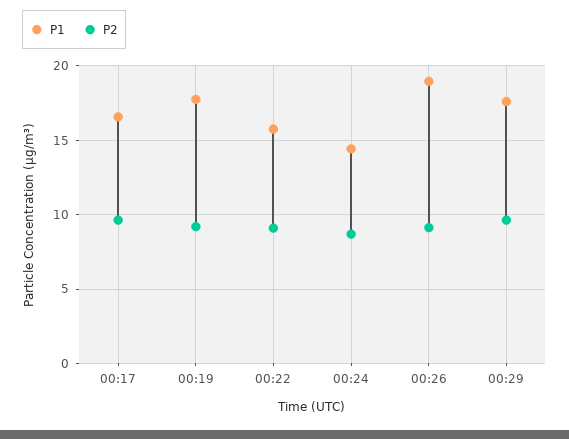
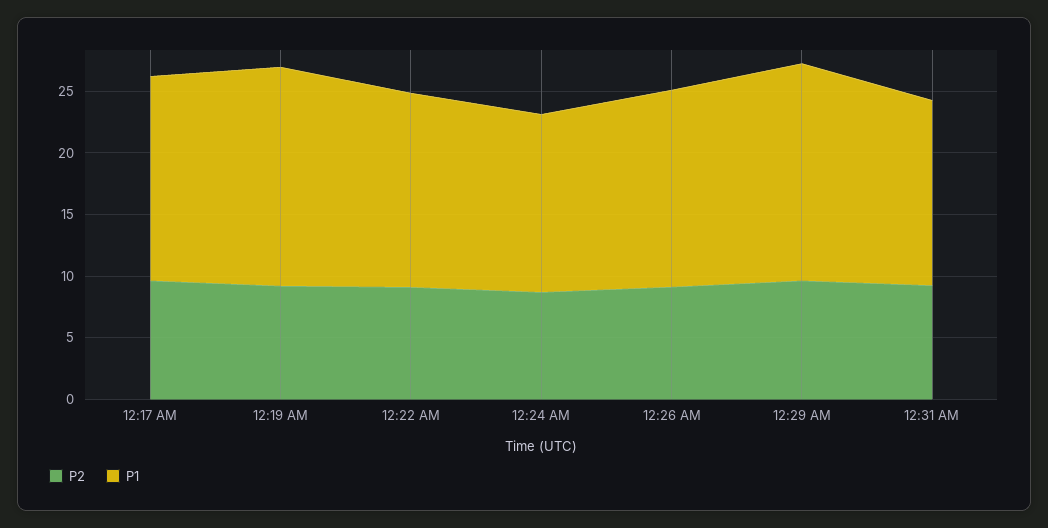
P1, 00:26: 19 -> 16
P2, 12:31 AM: none -> 9
P1, 12:31 AM: none -> 15

